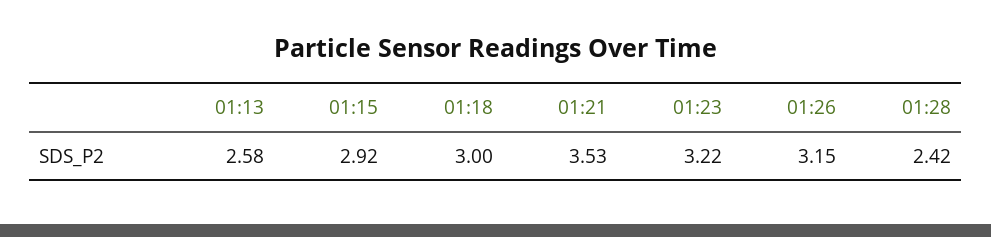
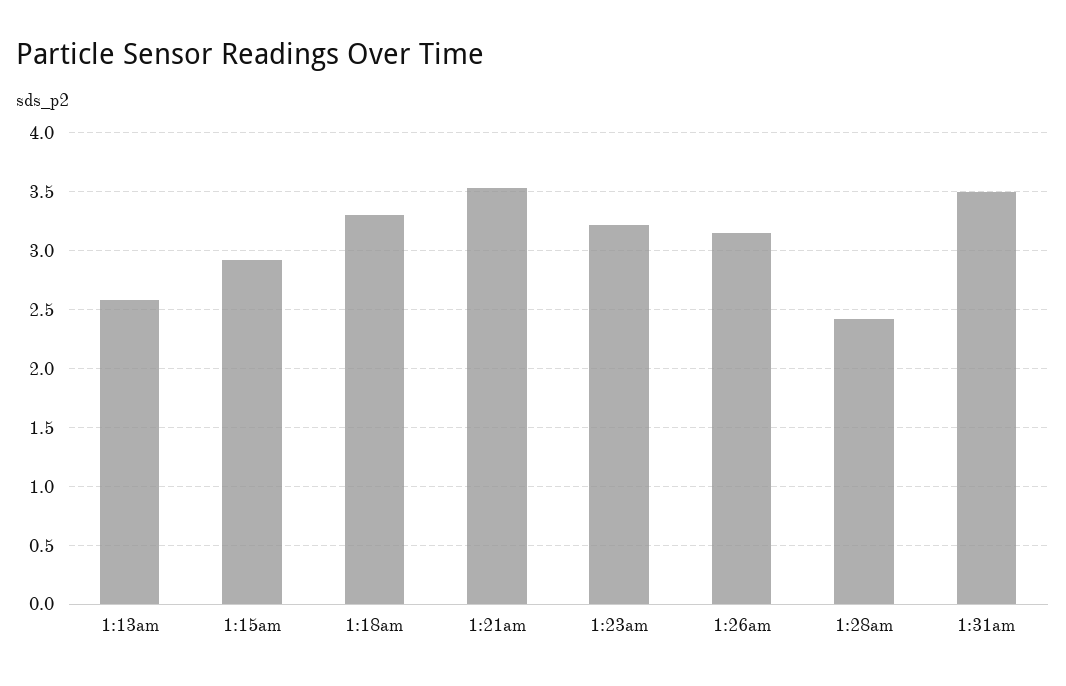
01:18: 3 -> 3.3
1:31am: none -> 3.5

